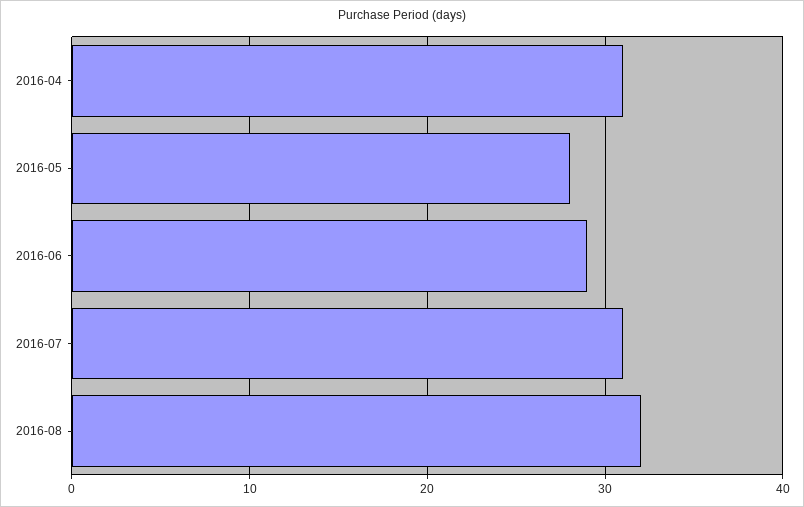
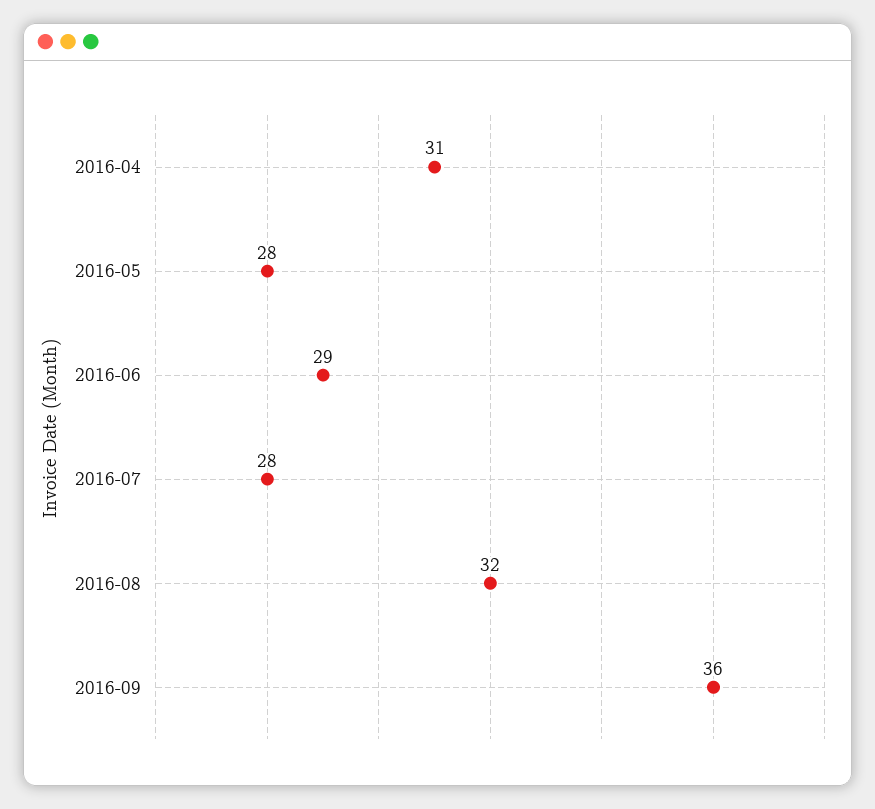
2016-07: 31 -> 28
2016-09: none -> 36

